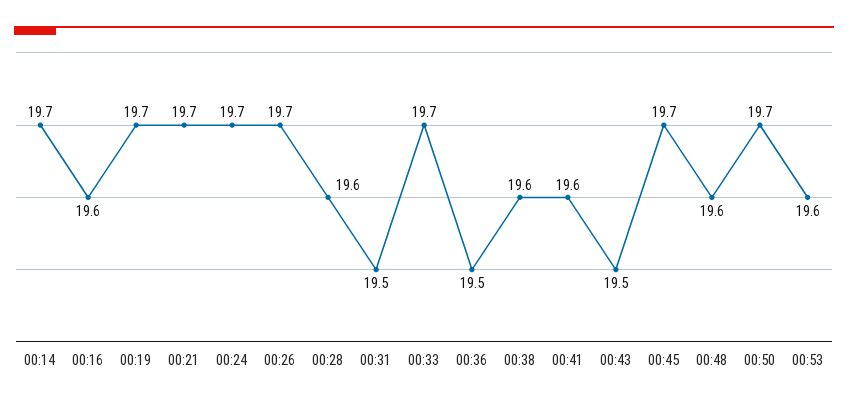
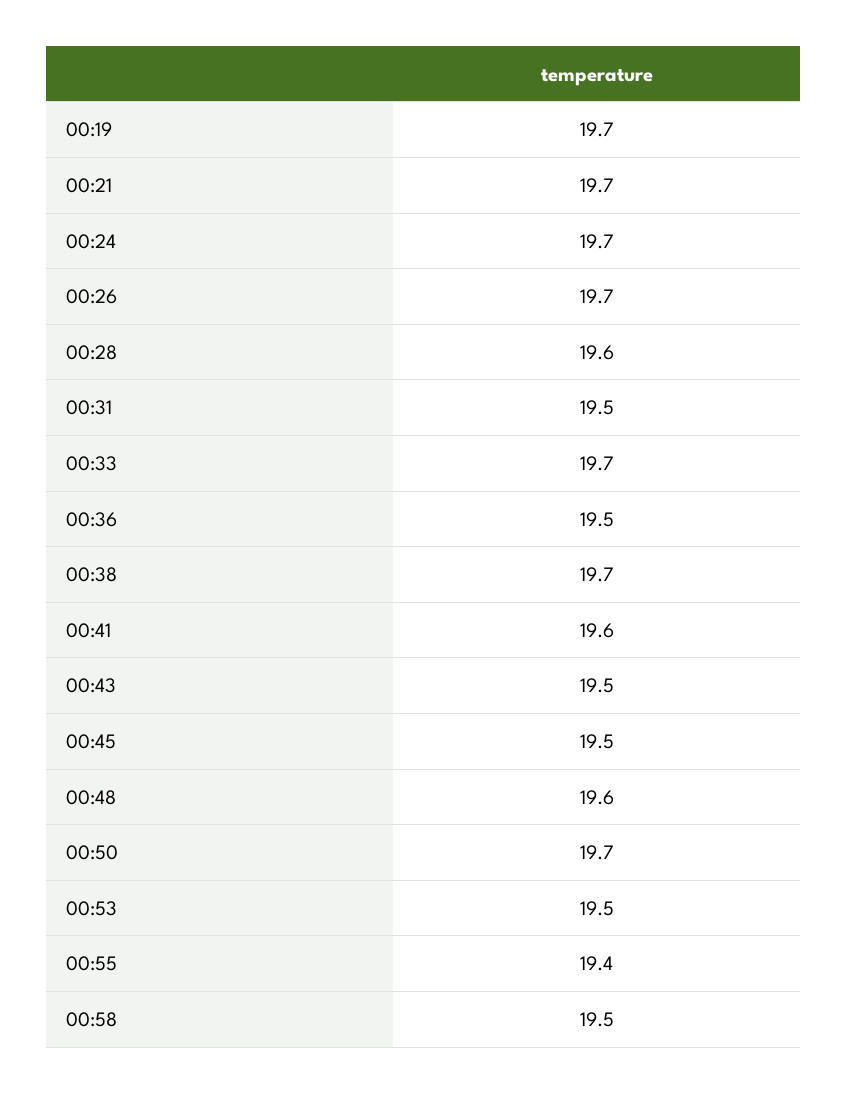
00:14: 19.7 -> none
00:16: 19.6 -> none
00:38: 19.6 -> 19.7
00:45: 19.7 -> 19.5
00:53: 19.6 -> 19.5
00:55: none -> 19.4
00:58: none -> 19.5

